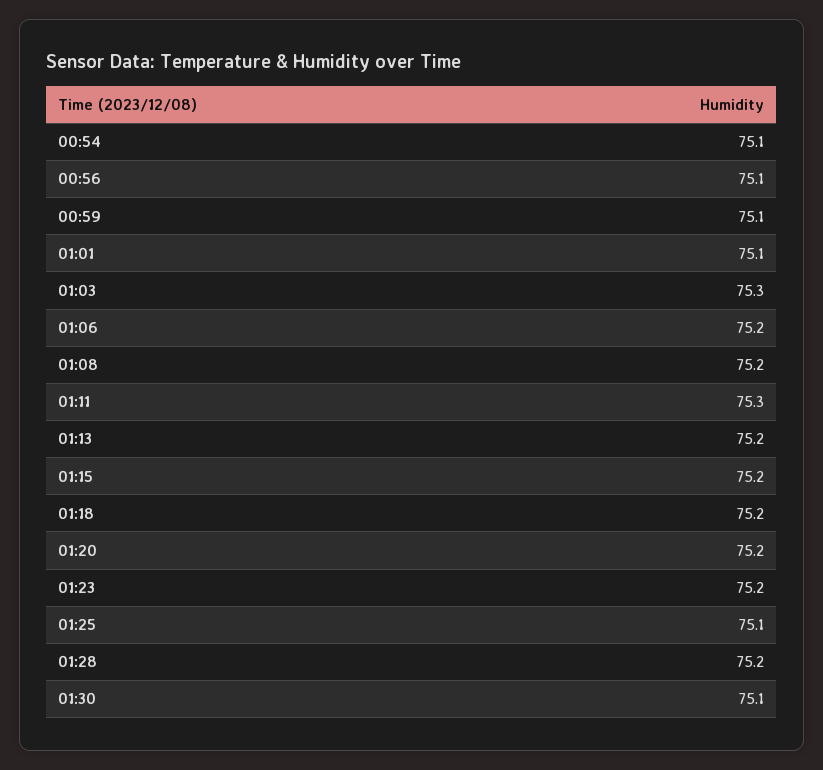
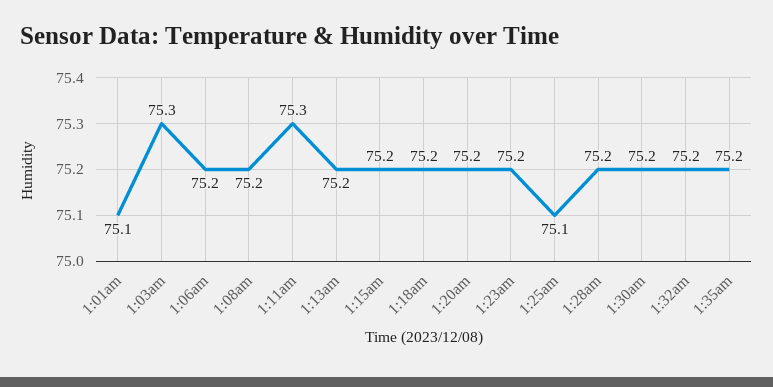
00:54: 75.1 -> none
00:56: 75.1 -> none
00:59: 75.1 -> none
01:30: 75.1 -> 75.2
1:32am: none -> 75.2
1:35am: none -> 75.2

